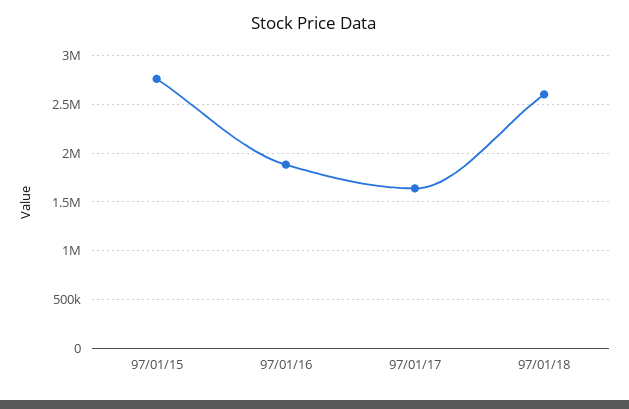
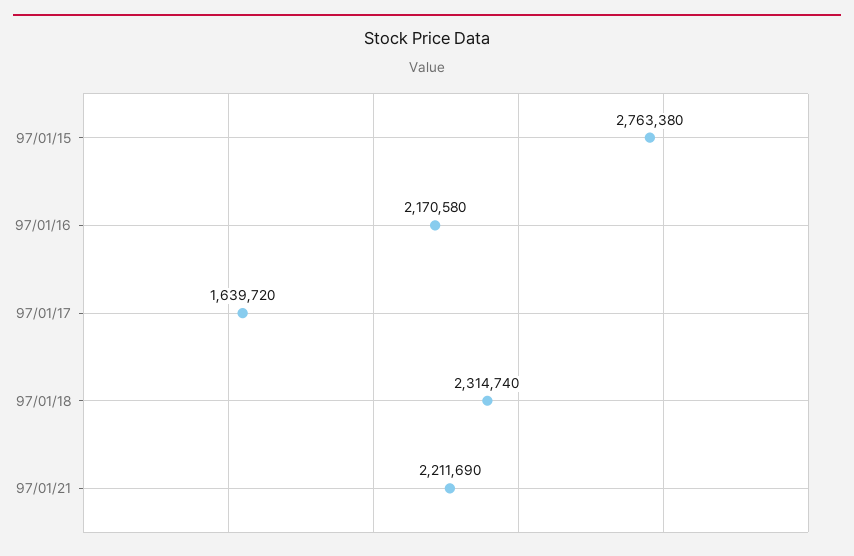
97/01/16: 1900000 -> 2170580
97/01/18: 2600000 -> 2314740
97/01/21: none -> 2211690

